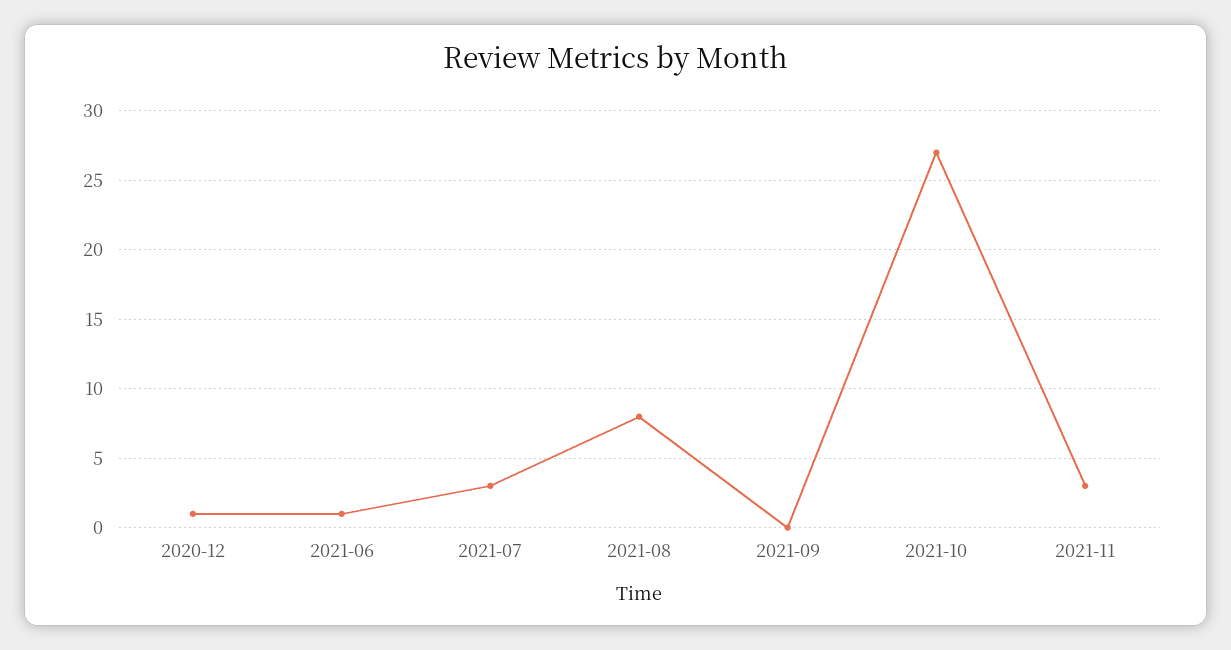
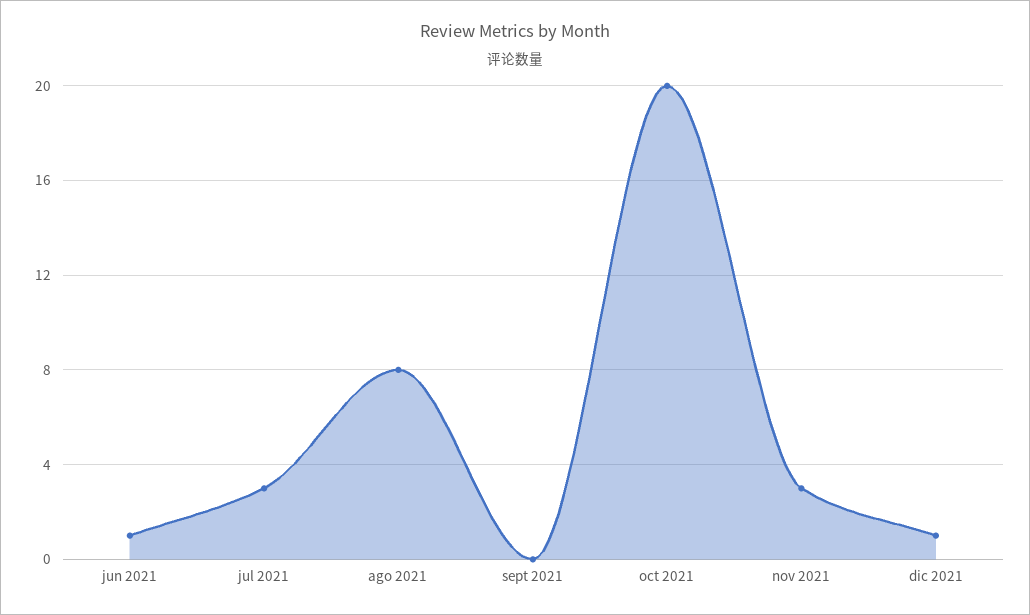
2020-12: 1 -> none
2021-10: 27 -> 20
dic 2021: none -> 1

